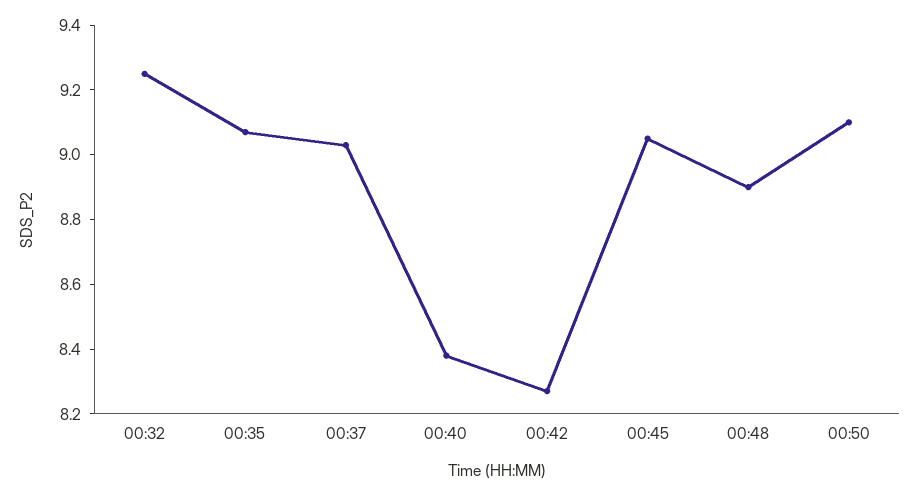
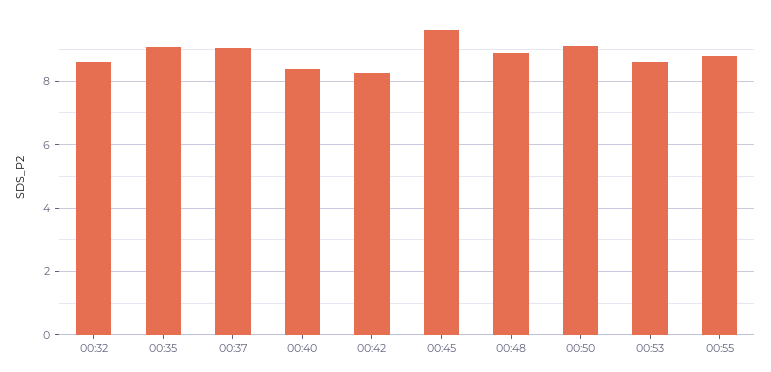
00:32: 9.25 -> 8.6
00:45: 9.05 -> 9.6
00:53: none -> 8.6
00:55: none -> 8.8

